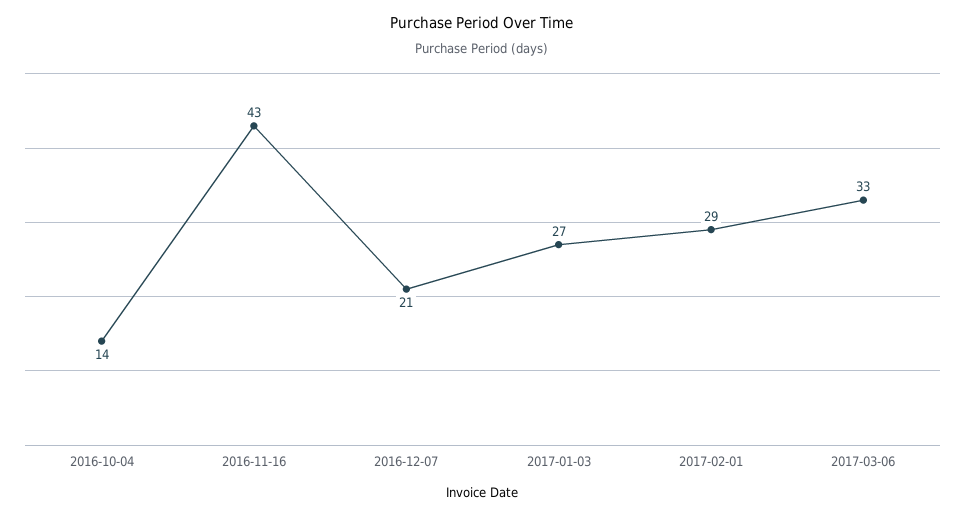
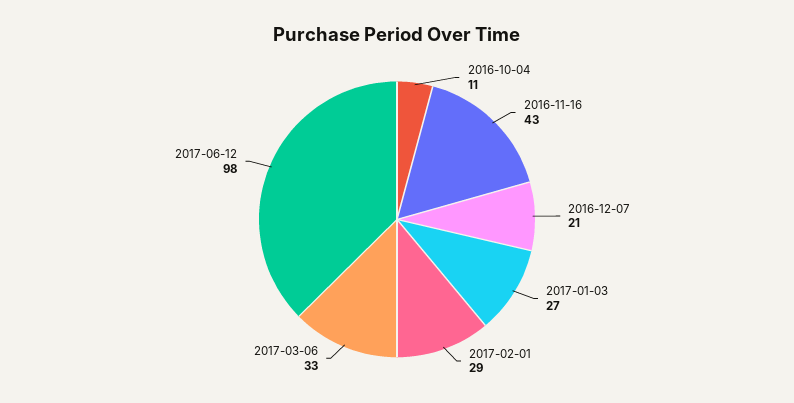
2016-10-04: 14 -> 11
2017-06-12: none -> 98

